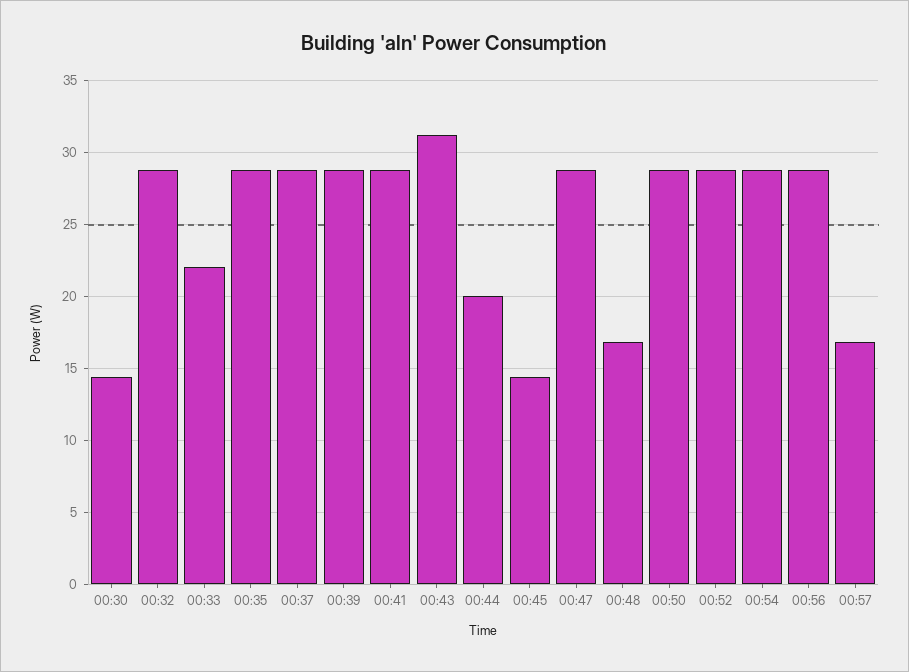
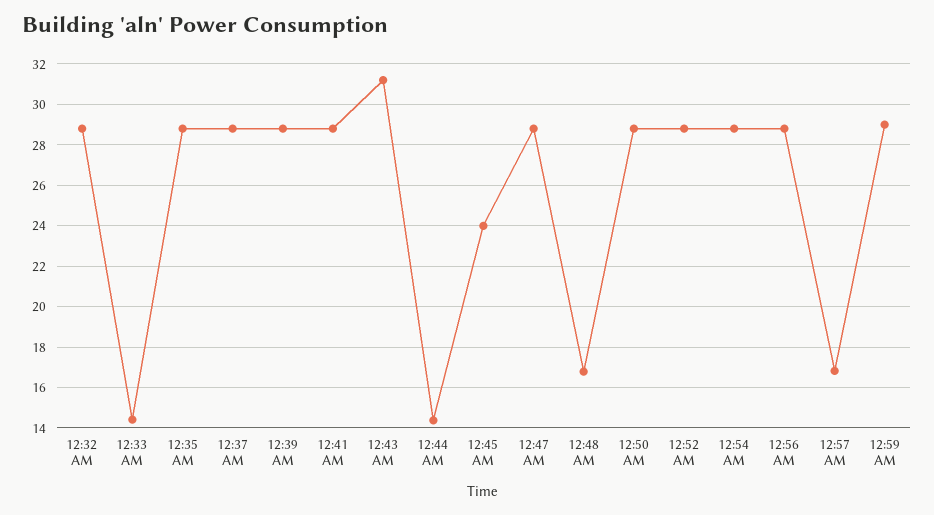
00:30: 14.5 -> none
00:33: 22 -> 14.5
00:44: 20 -> 14.5
00:45: 14.5 -> 24
12:59 AM: none -> 29

